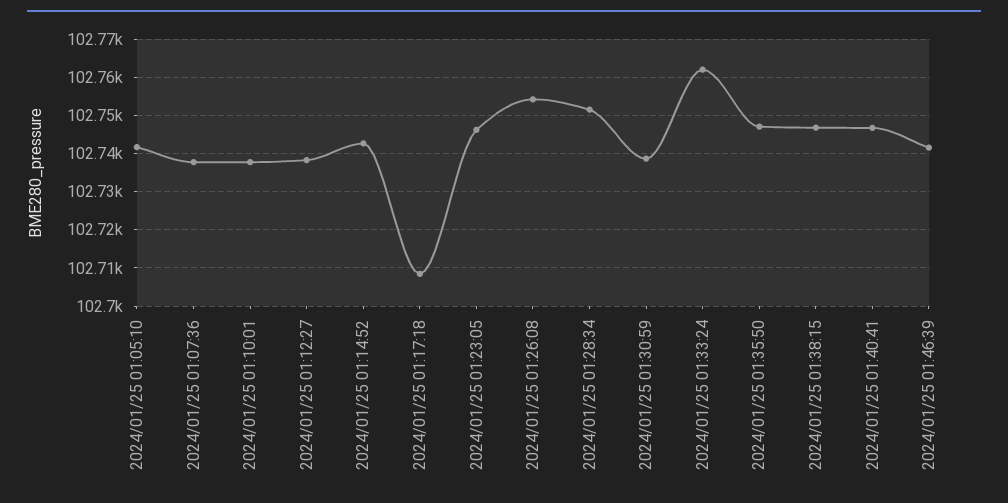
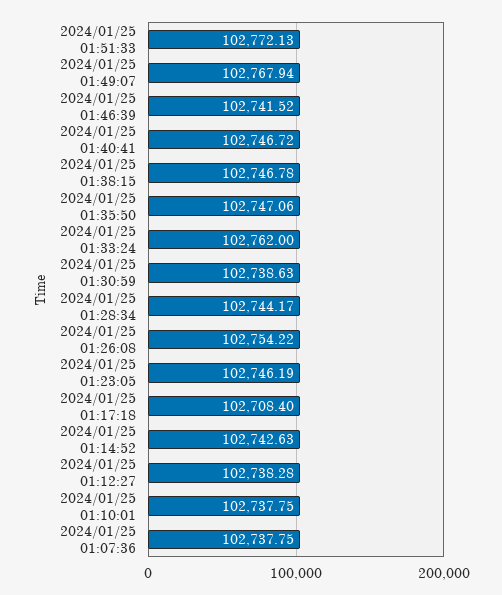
2024/01/25 01:05:10: 102742 -> none
2024/01/25 01:28:34: 102752 -> 102744.17
2024/01/25 01:51:33: none -> 102772.13
2024/01/25 01:49:07: none -> 102767.94

